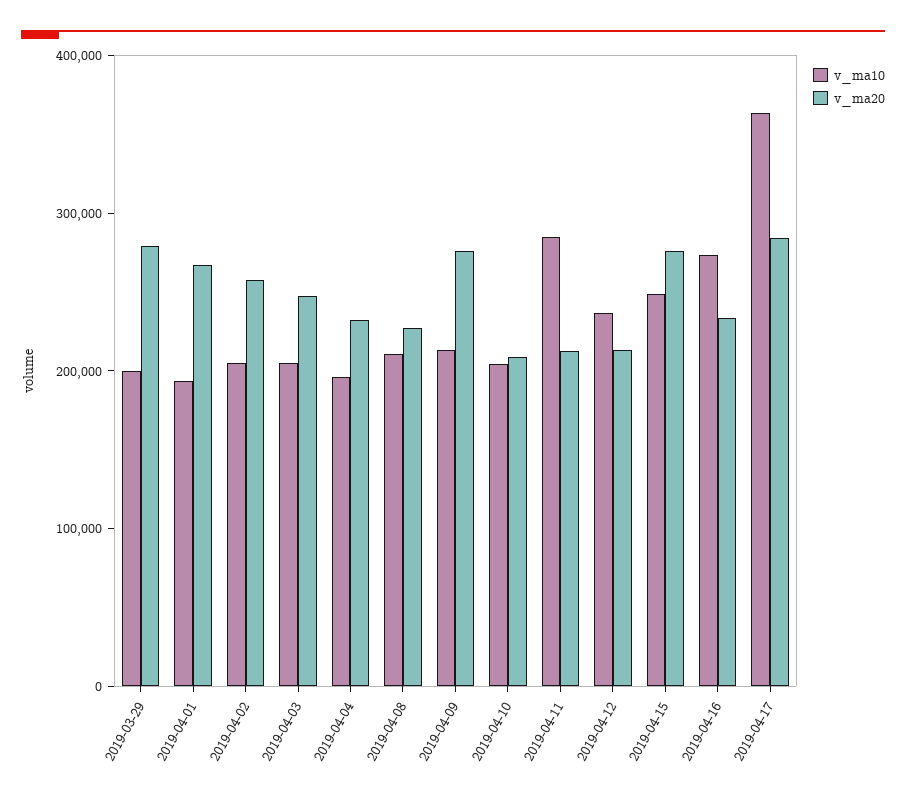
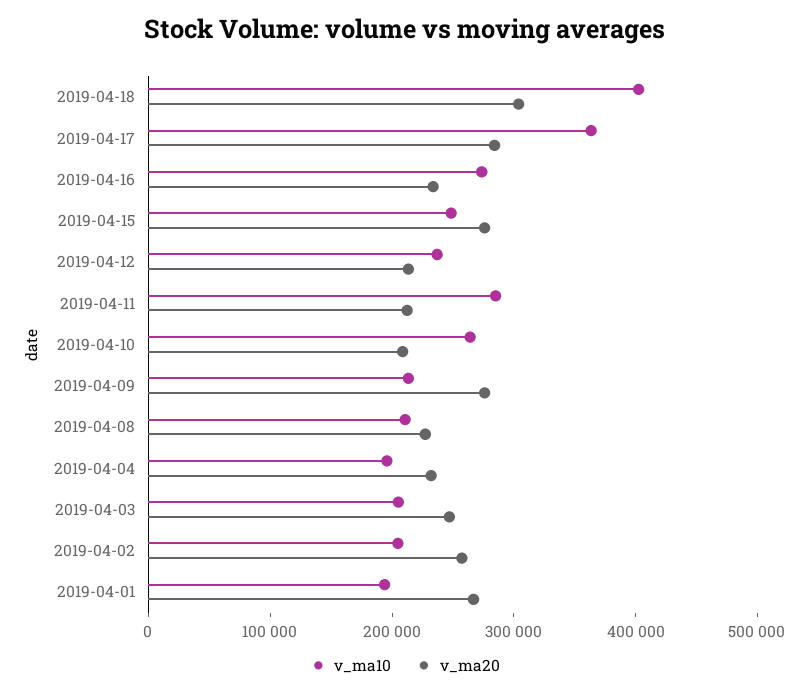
v_ma10, 2019-03-29: 200000 -> none
v_ma20, 2019-03-29: 280000 -> none
v_ma10, 2019-04-10: 200000 -> 260000
v_ma10, 2019-04-18: none -> 400000
v_ma20, 2019-04-18: none -> 300000

